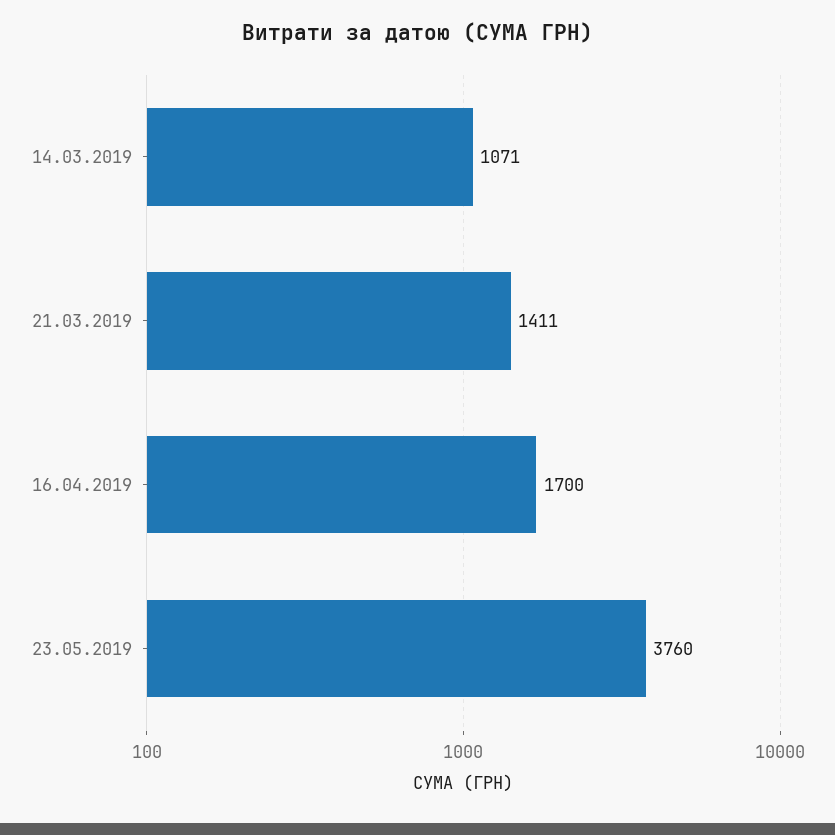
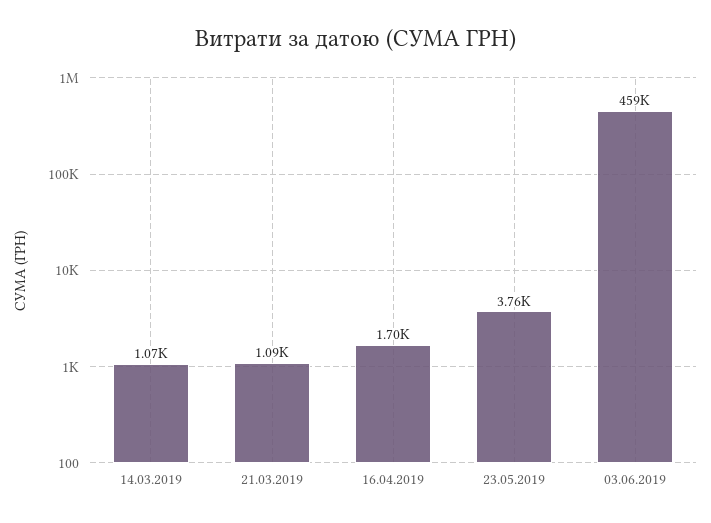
21.03.2019: 1411 -> 1090
03.06.2019: none -> 459000

